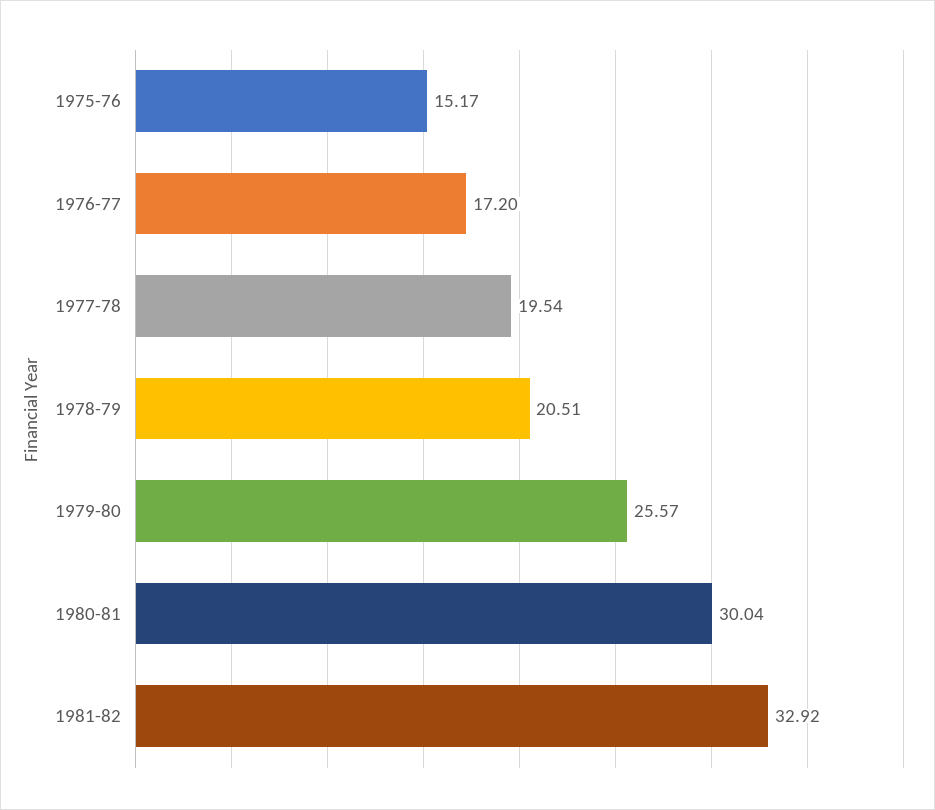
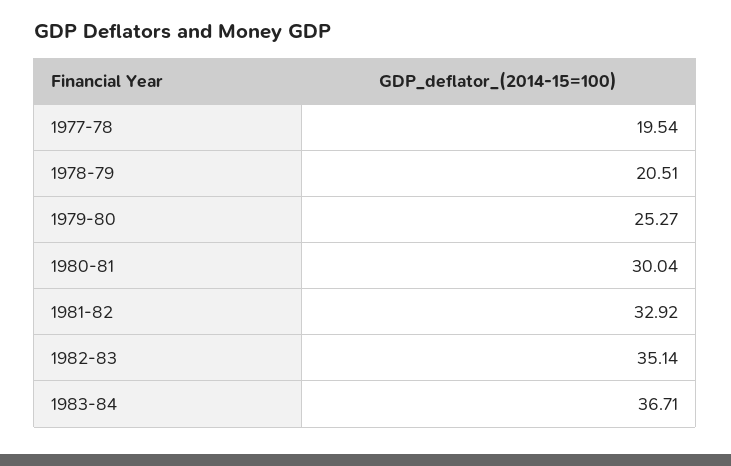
1975-76: 15.17 -> none
1976-77: 17.2 -> none
1979-80: 25.57 -> 25.27
1982-83: none -> 35.14
1983-84: none -> 36.71

